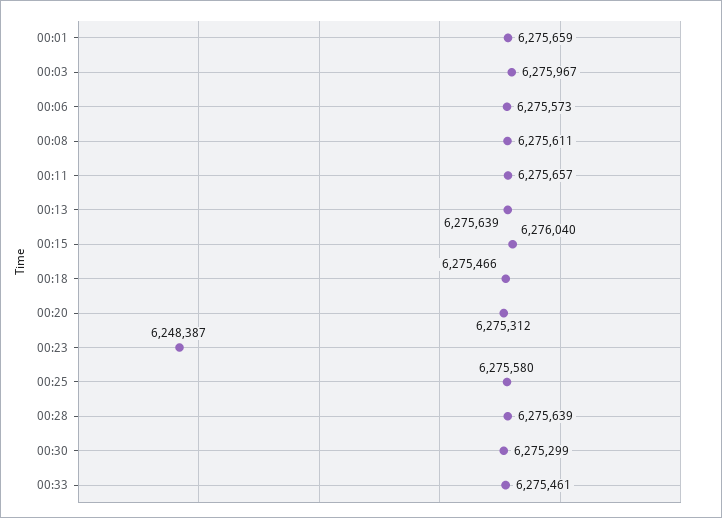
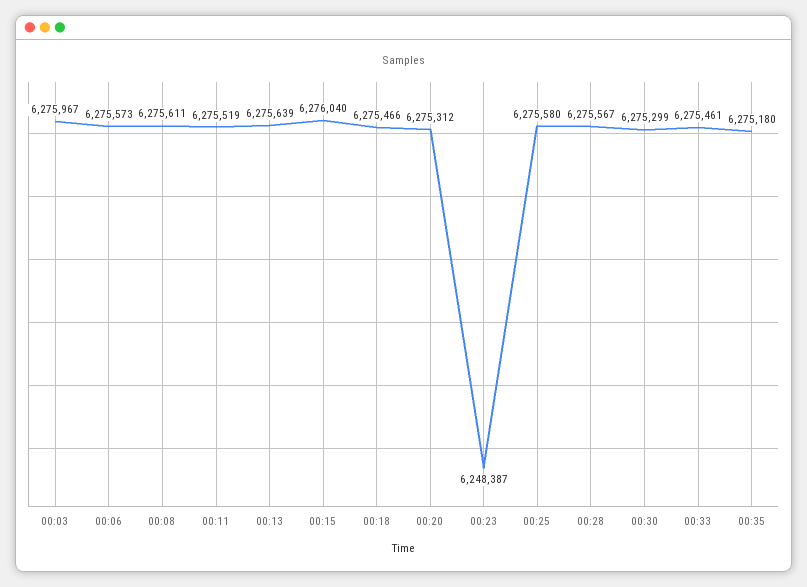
00:01: 6275659 -> none
00:11: 6275657 -> 6275519
00:28: 6275639 -> 6275567
00:35: none -> 6275180

